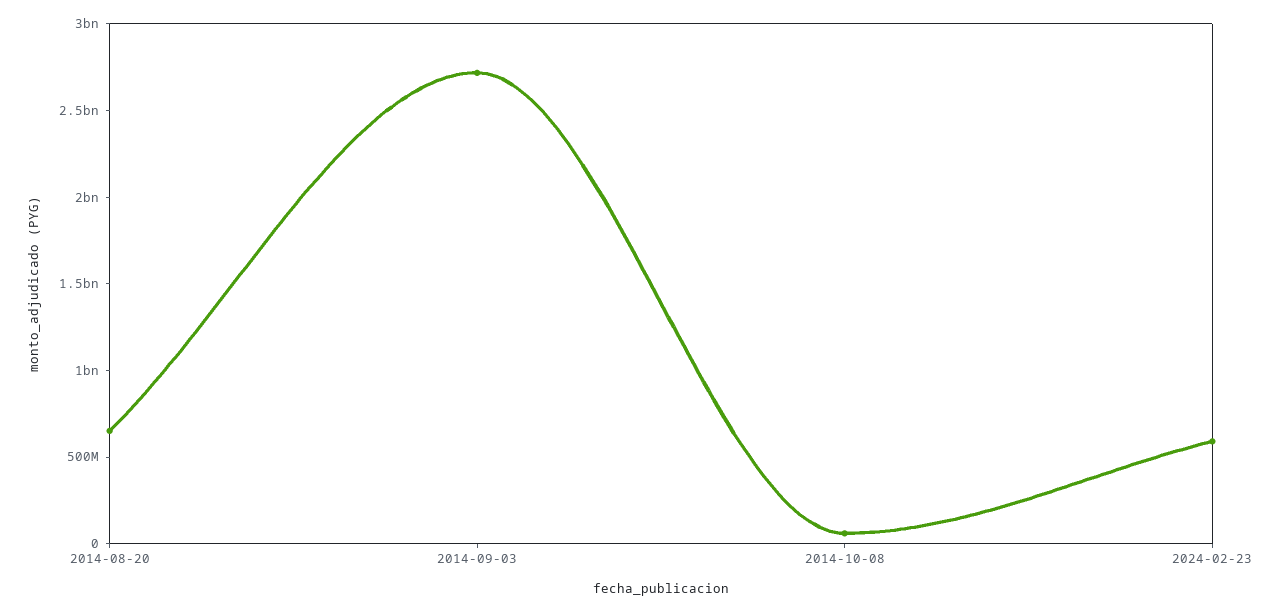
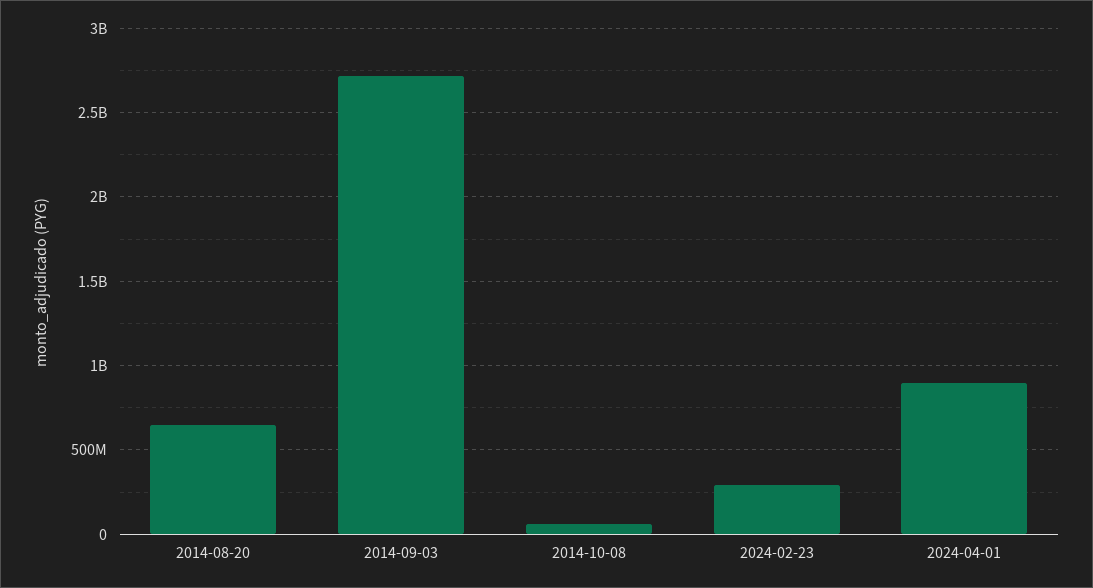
2024-02-23: 600000000 -> 300000000
2024-04-01: none -> 900000000

